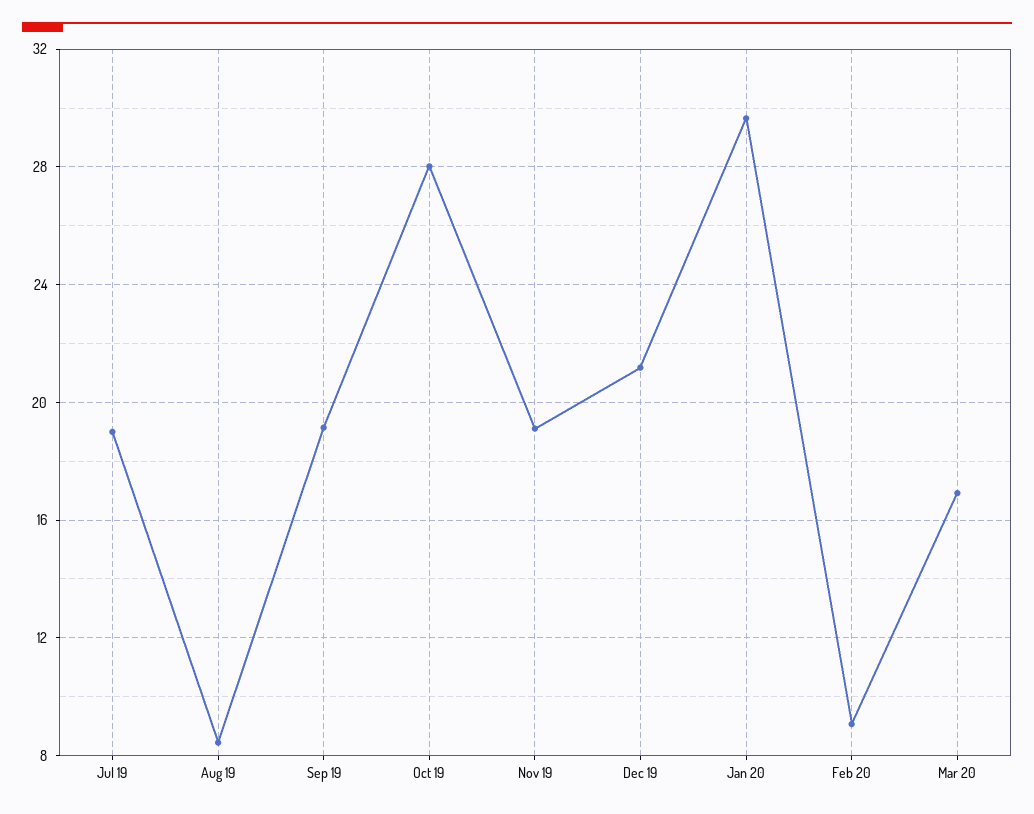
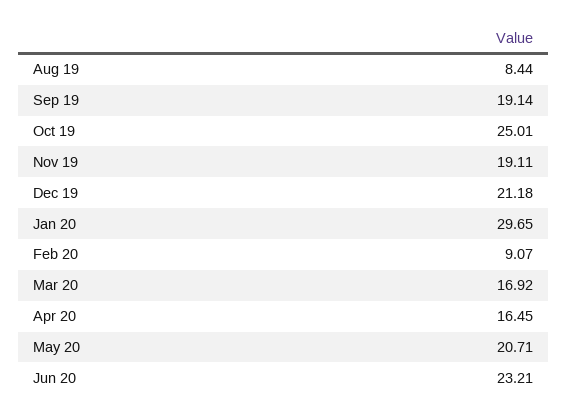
Jul 19: 19 -> none
Oct 19: 28 -> 25.01
Apr 20: none -> 16.45
May 20: none -> 20.71
Jun 20: none -> 23.21

